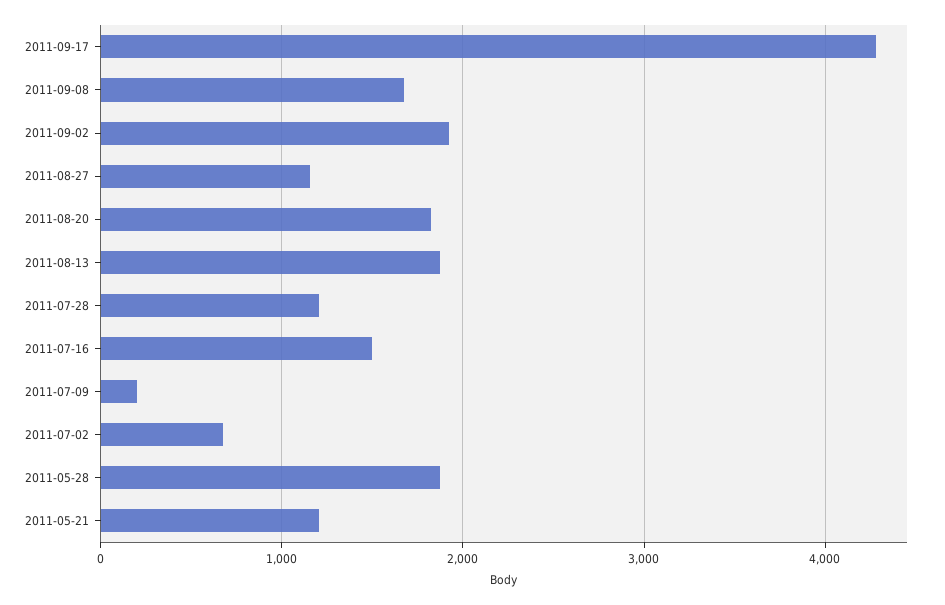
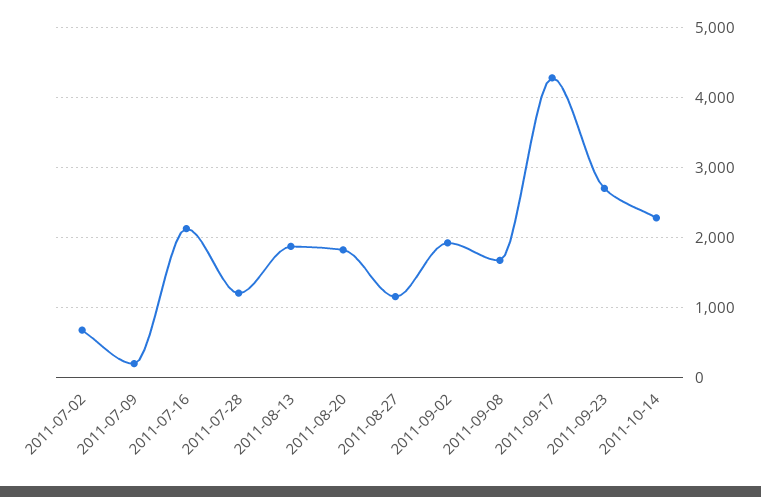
2011-07-16: 1500 -> 2100
2011-05-28: 1900 -> none
2011-05-21: 1200 -> none
2011-09-23: none -> 2700
2011-10-14: none -> 2300

